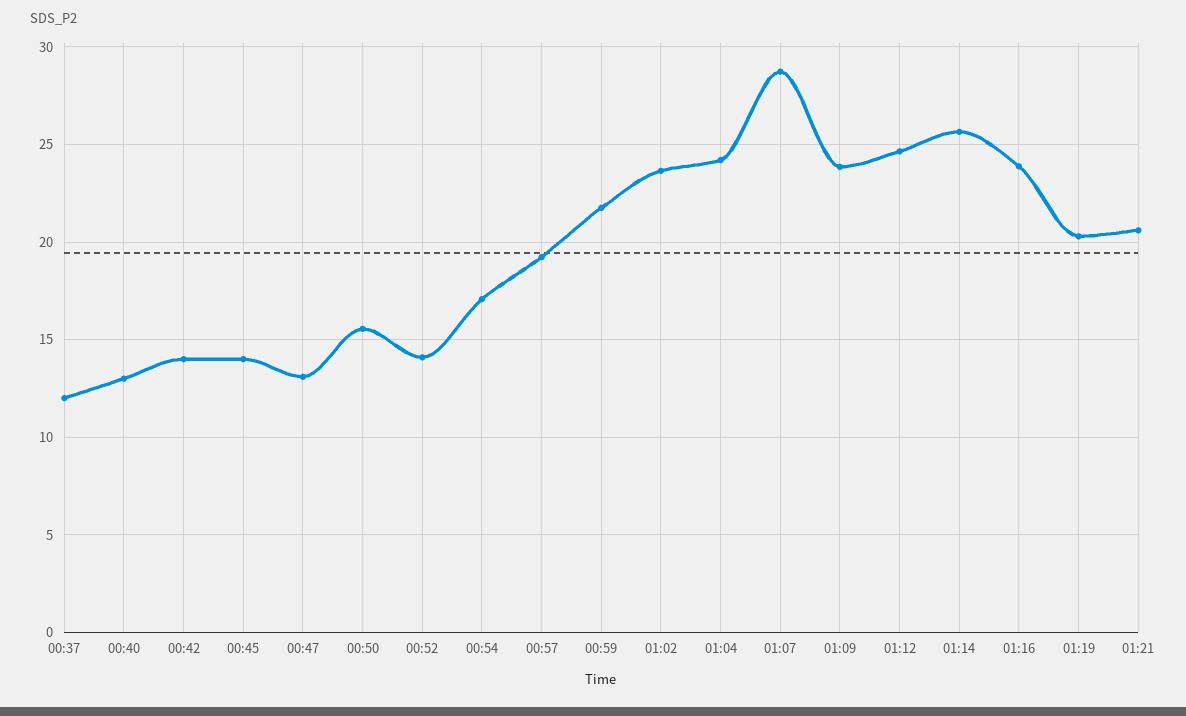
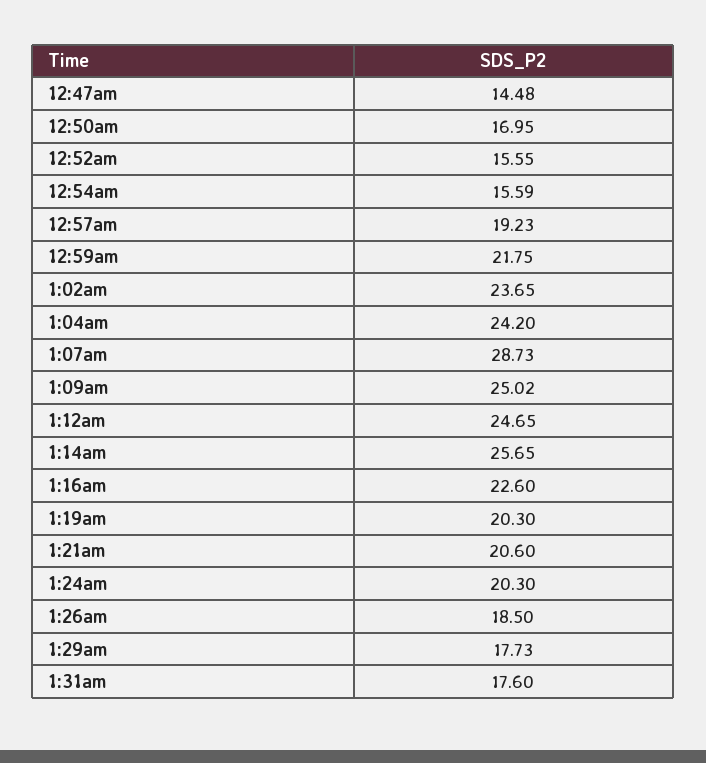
00:37: 12 -> none
00:40: 13 -> none
00:42: 14 -> none
00:45: 14 -> none
00:47: 13 -> 14.48
00:50: 15.5 -> 16.95
00:52: 14 -> 15.55
00:54: 17 -> 15.59
01:09: 24 -> 25.02
01:16: 24 -> 22.6
1:24am: none -> 20.3
1:26am: none -> 18.5
1:29am: none -> 17.73
1:31am: none -> 17.6

